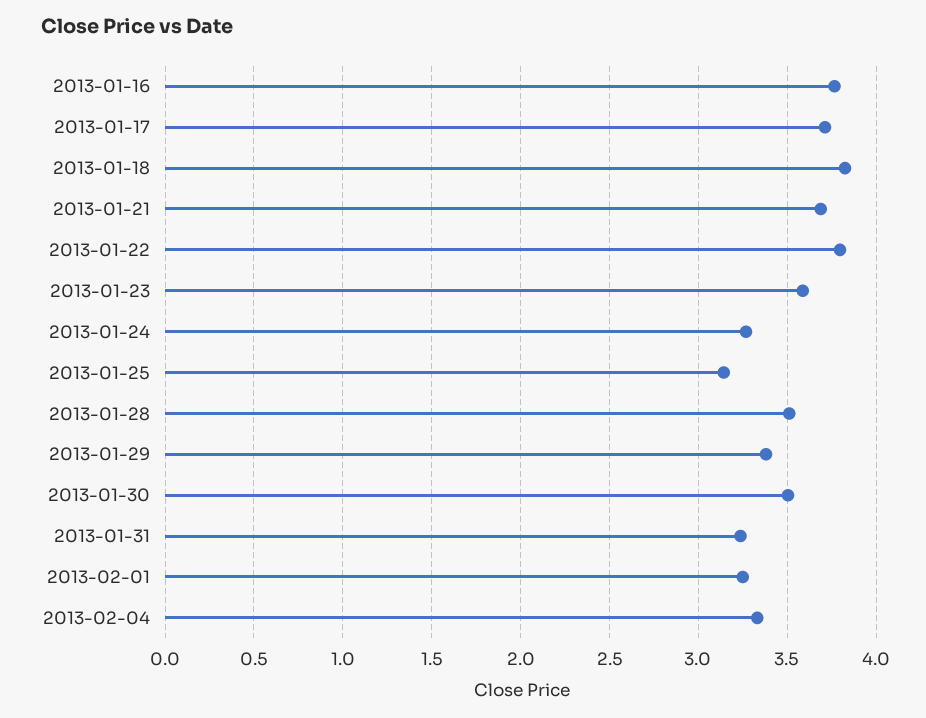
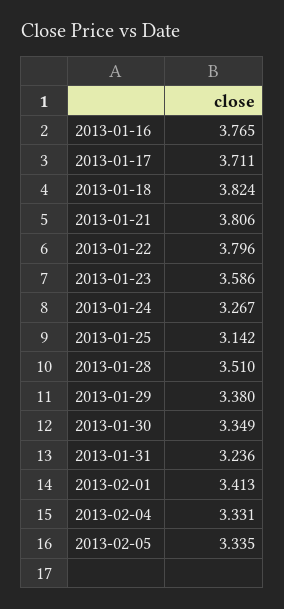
2013-01-21: 3.7 -> 3.806
2013-01-30: 3.5 -> 3.349
2013-02-01: 3.25 -> 3.413
2013-02-05: none -> 3.335

